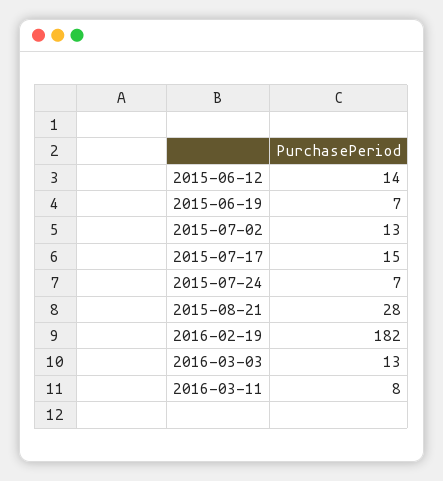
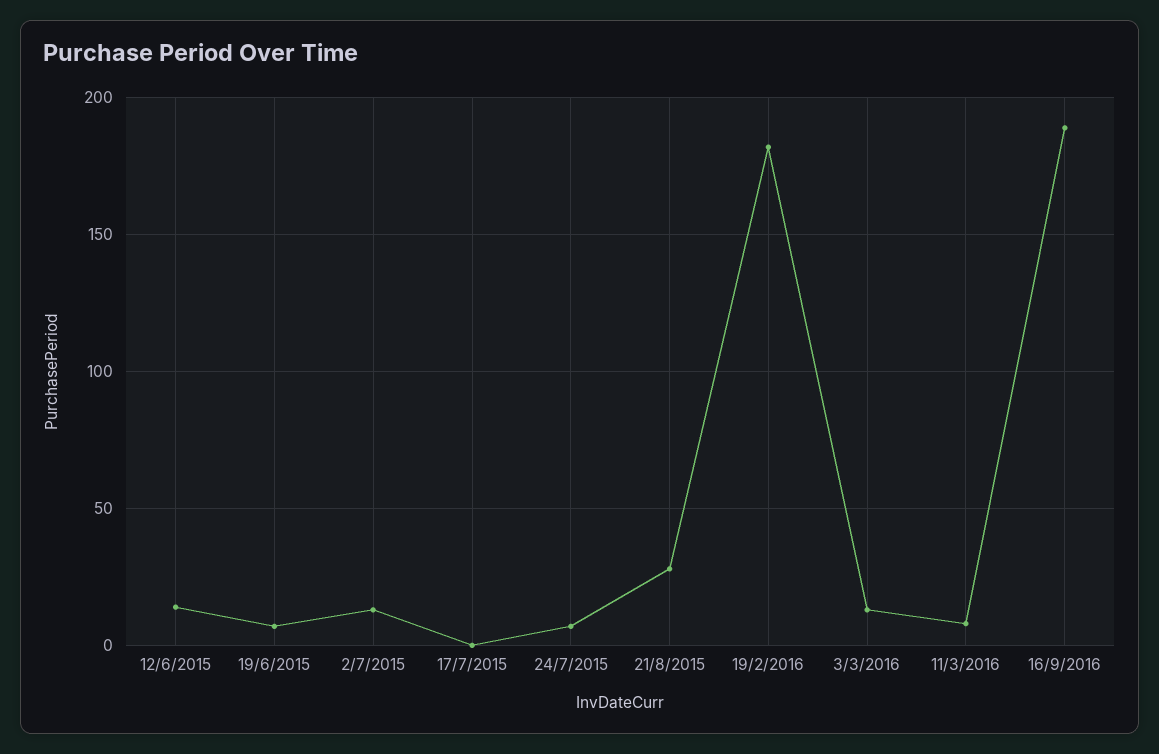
2015-07-17: 15 -> 0
16/9/2016: none -> 190

